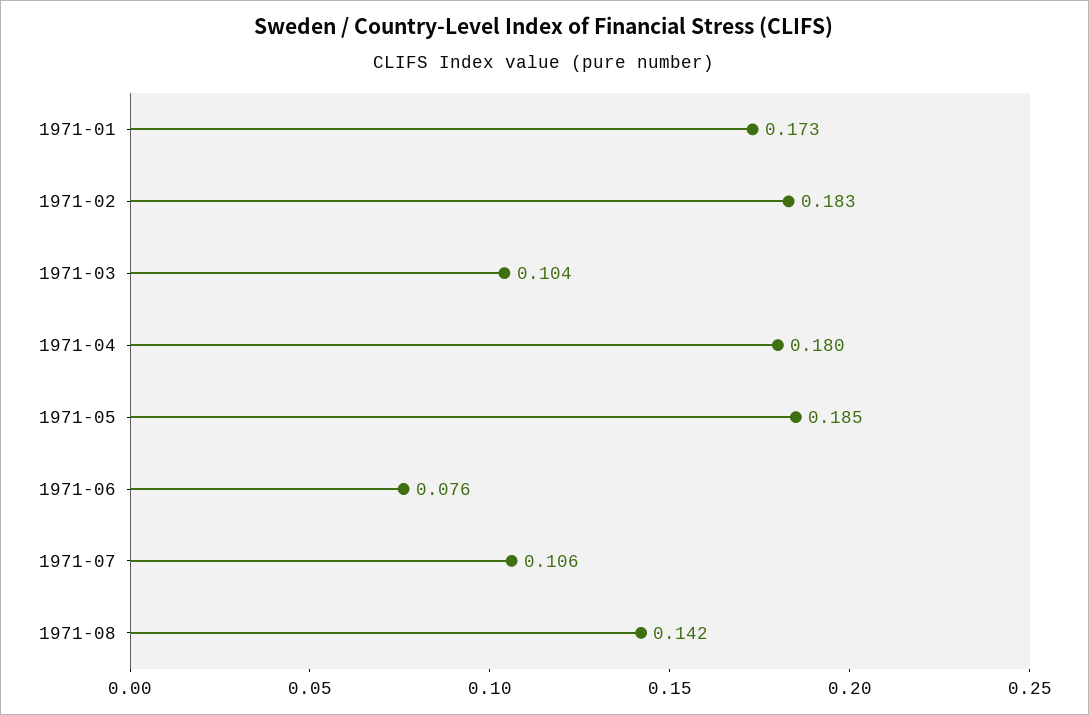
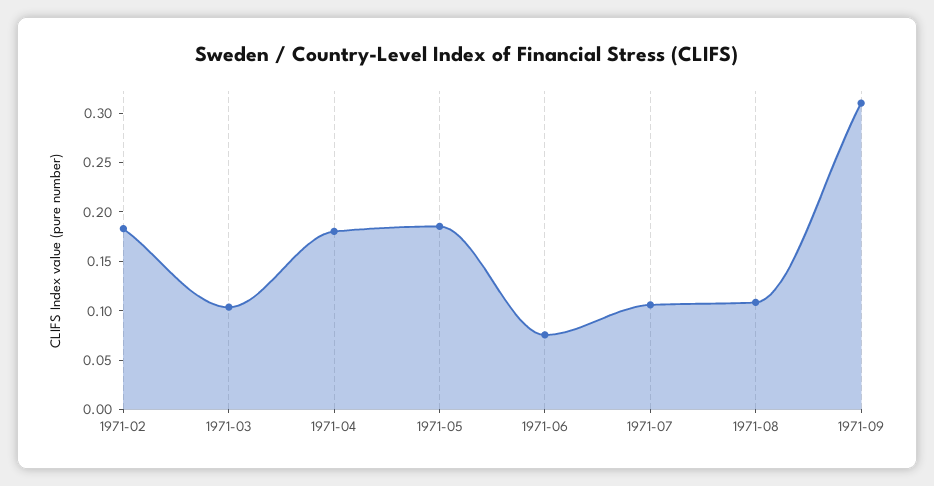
1971-01: 0.173 -> none
1971-08: 0.142 -> 0.11
1971-09: none -> 0.31

